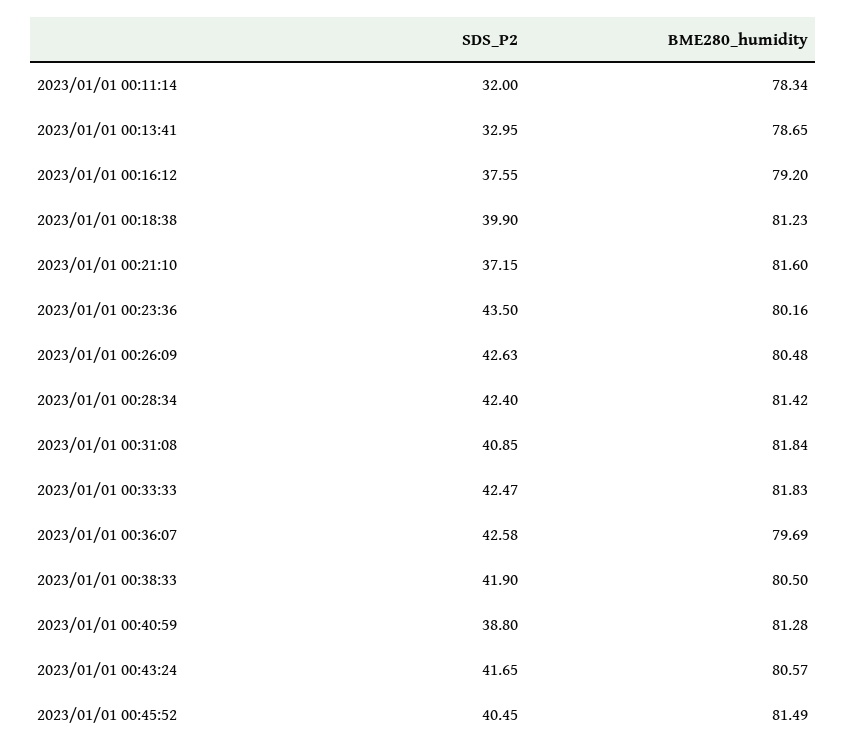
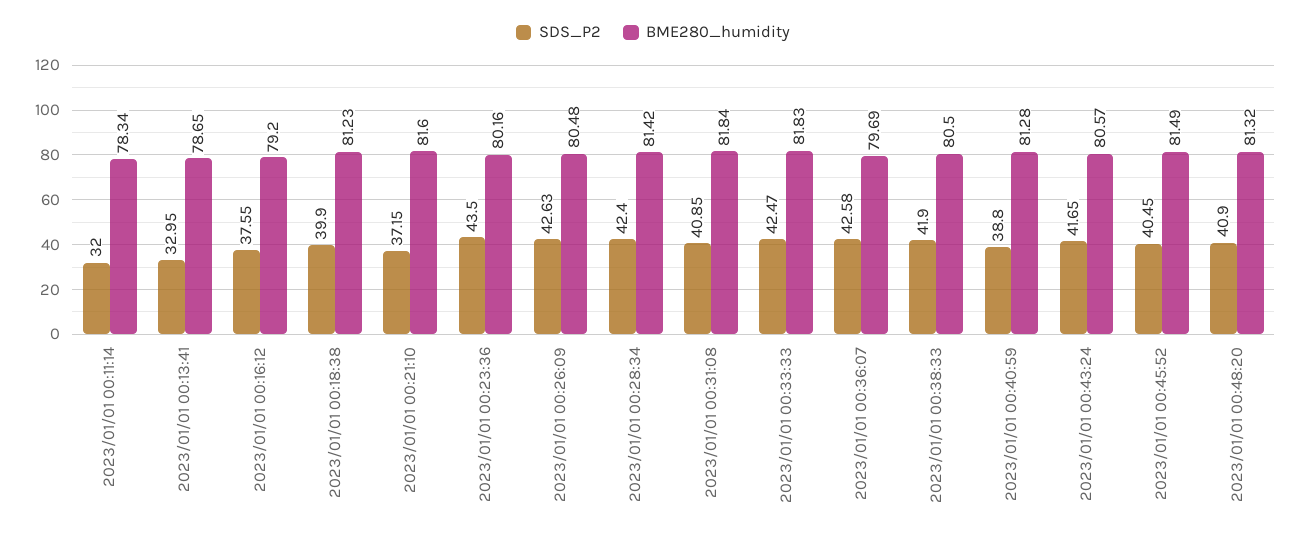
SDS_P2, 2023/01/01 00:48:20: none -> 40.9
BME280_humidity, 2023/01/01 00:48:20: none -> 81.32

